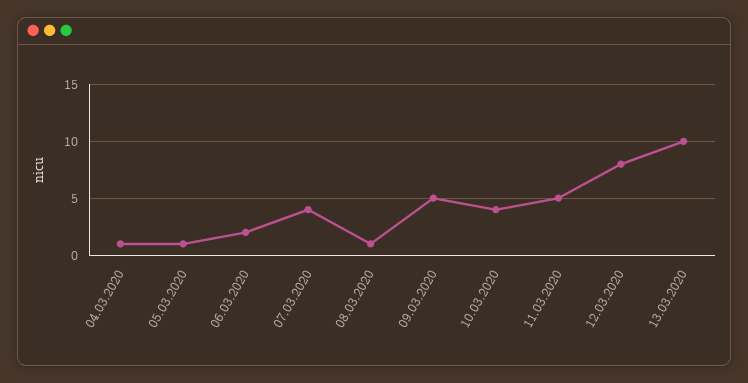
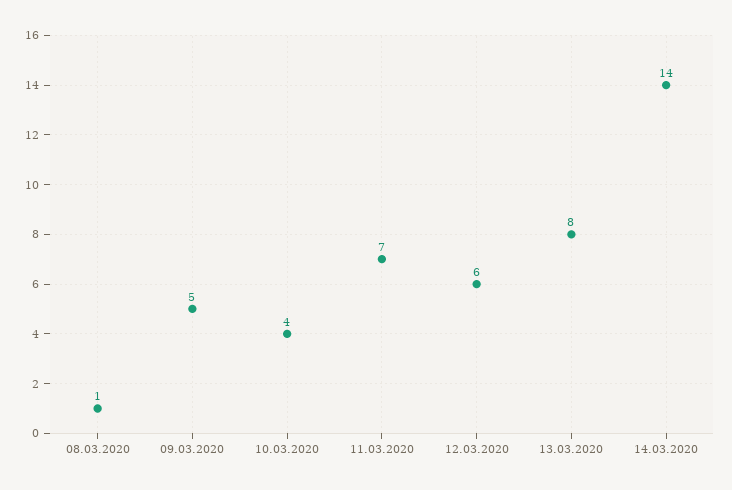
04.03.2020: 1 -> none
05.03.2020: 1 -> none
06.03.2020: 2 -> none
07.03.2020: 4 -> none
11.03.2020: 5 -> 7
12.03.2020: 8 -> 6
13.03.2020: 10 -> 8
14.03.2020: none -> 14

